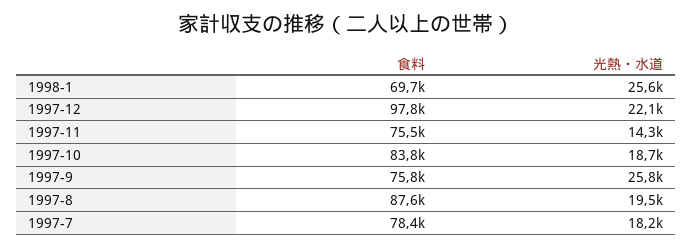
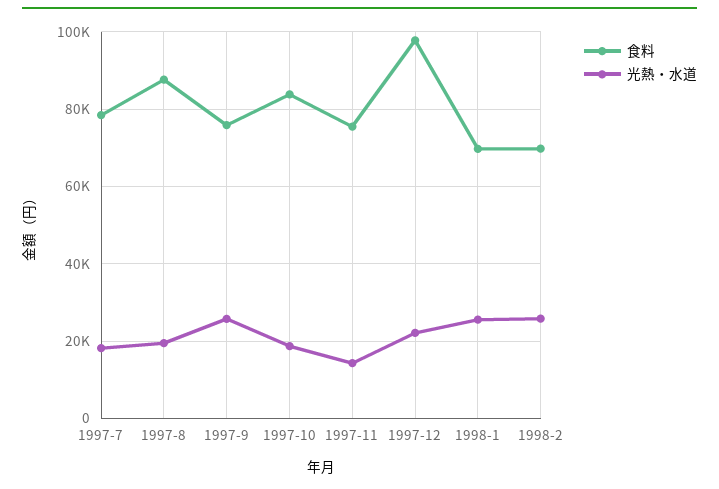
食料, 1998-2: none -> 70000
光熱・水道, 1998-2: none -> 26000

